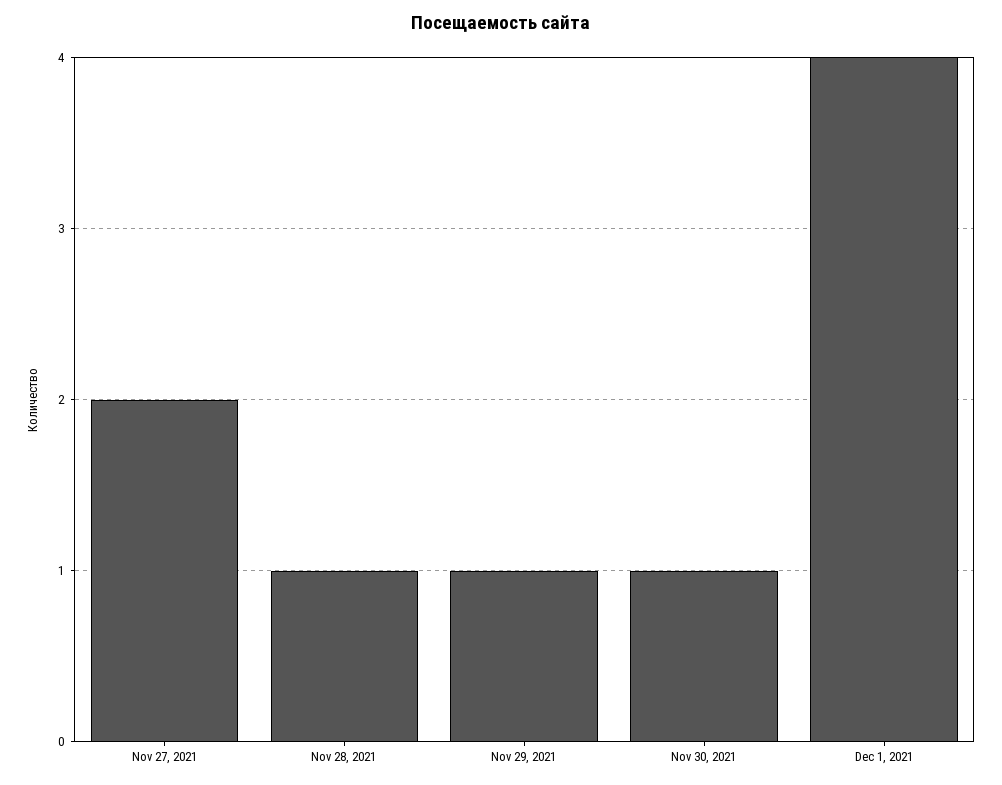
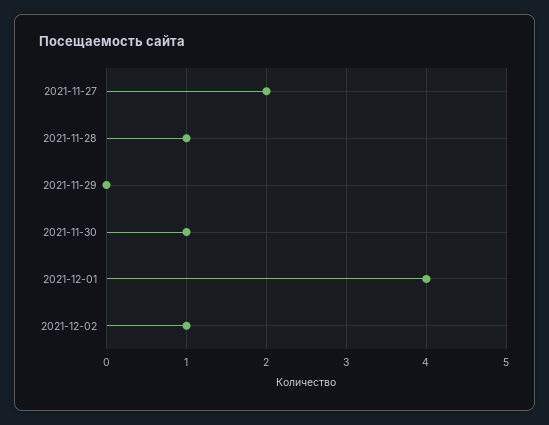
Nov 29, 2021: 1 -> 0
2021-12-02: none -> 1

